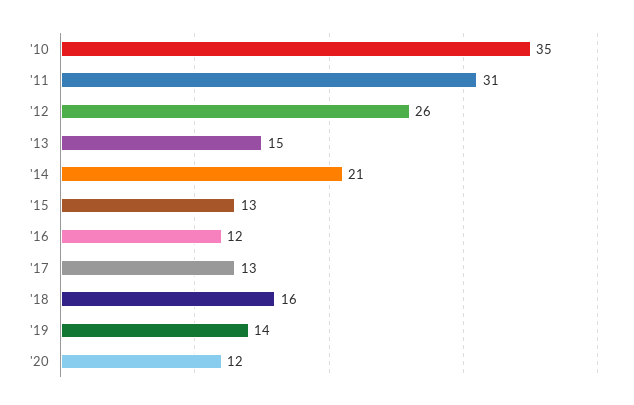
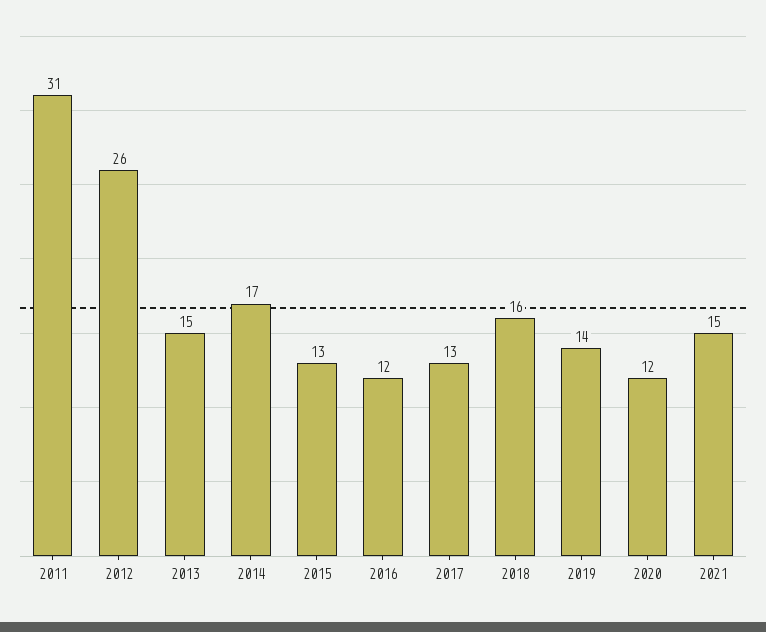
'10: 35 -> none
'14: 21 -> 17
2021: none -> 15

